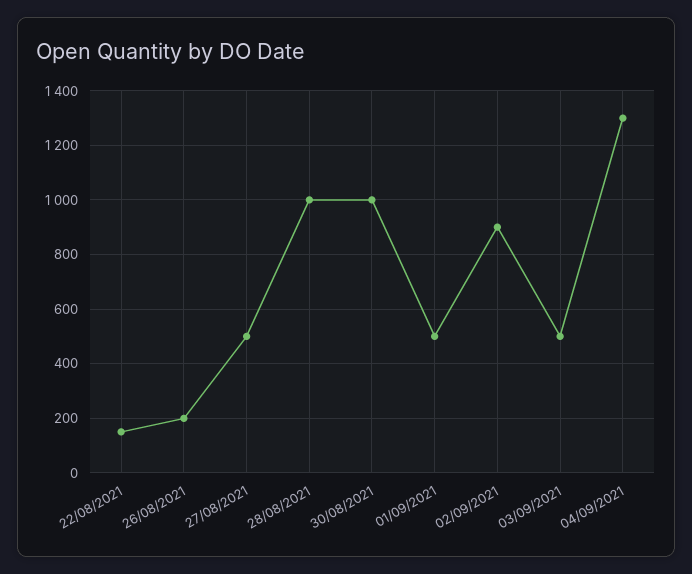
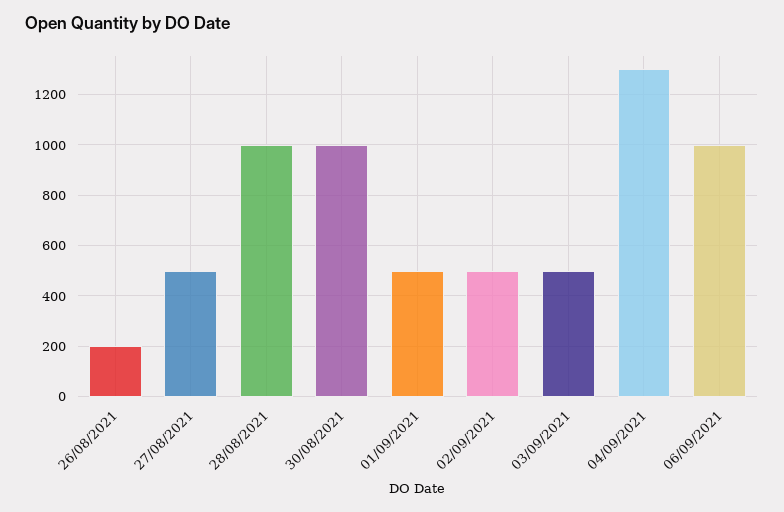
22/08/2021: 150 -> none
02/09/2021: 900 -> 500
06/09/2021: none -> 1000

